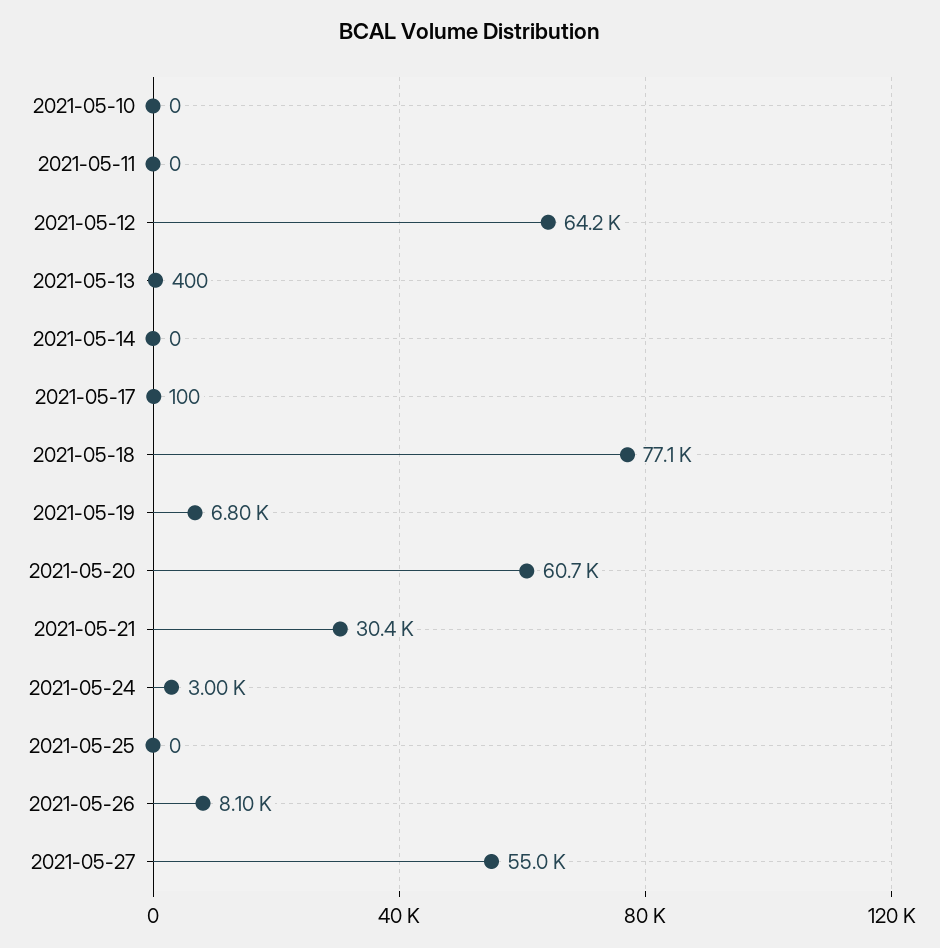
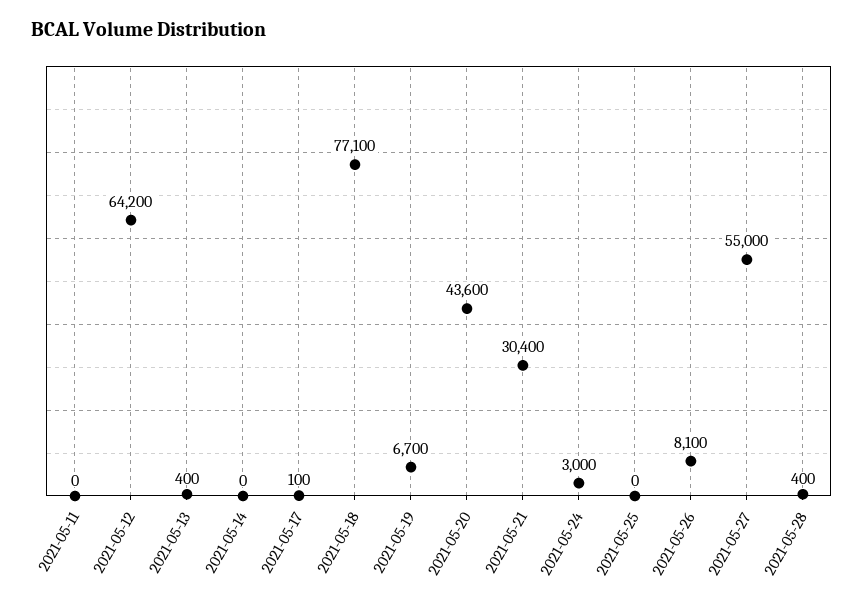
2021-05-10: 0 -> none
2021-05-19: 6800 -> 6700
2021-05-20: 60700 -> 43600
2021-05-28: none -> 400

